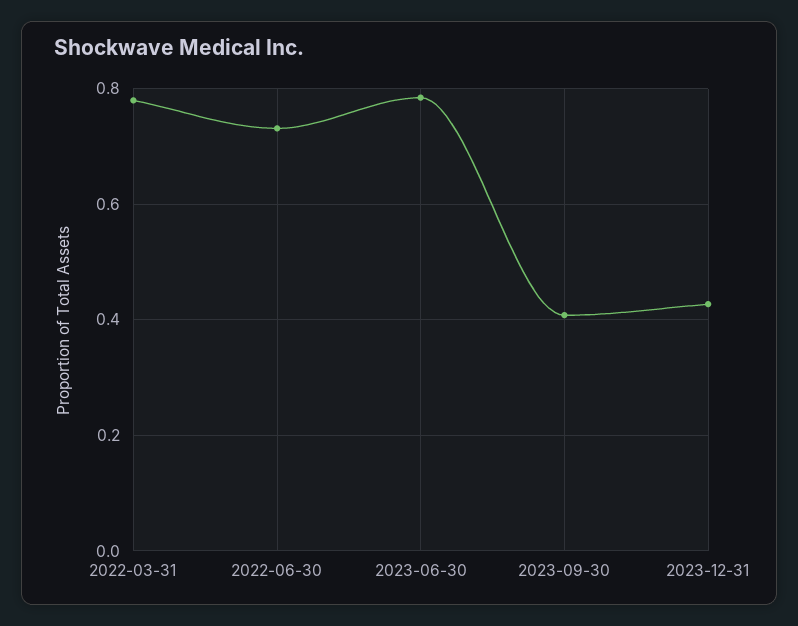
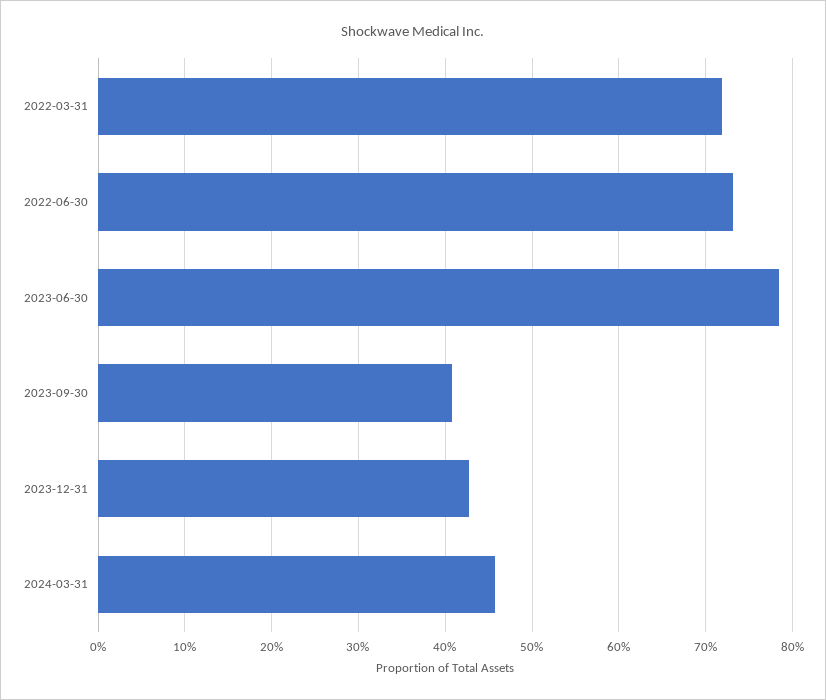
2022-03-31: 0.78 -> 0.72
2024-03-31: none -> 0.46

